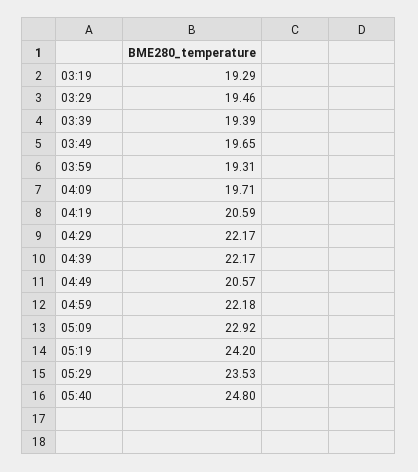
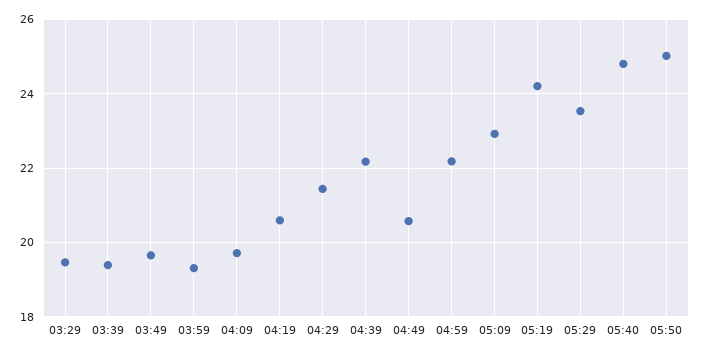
03:19: 19.29 -> none
04:29: 22.17 -> 21.4
05:50: none -> 25

